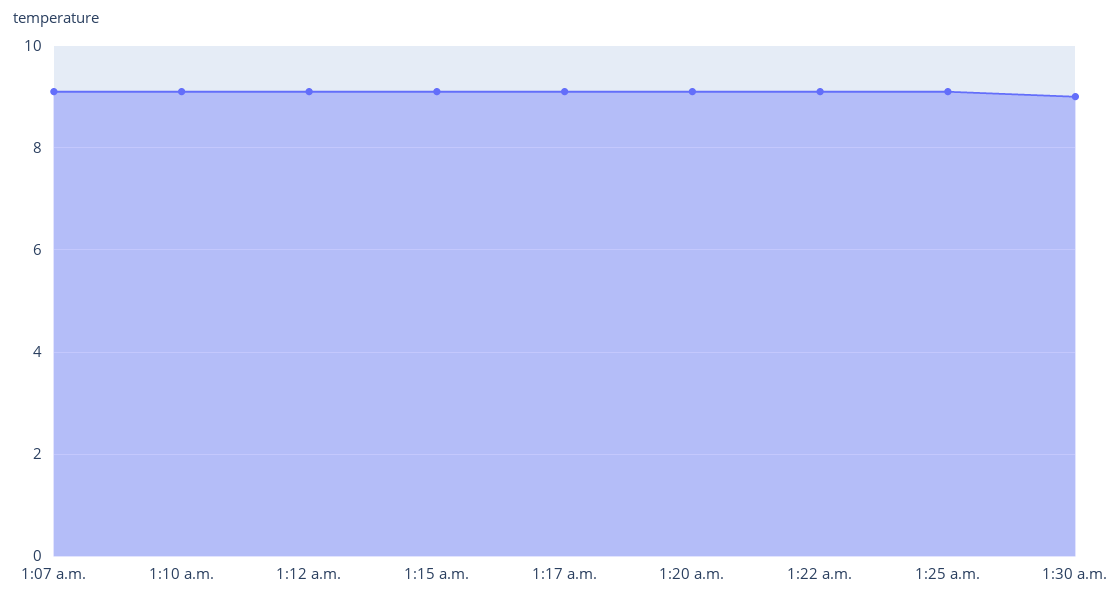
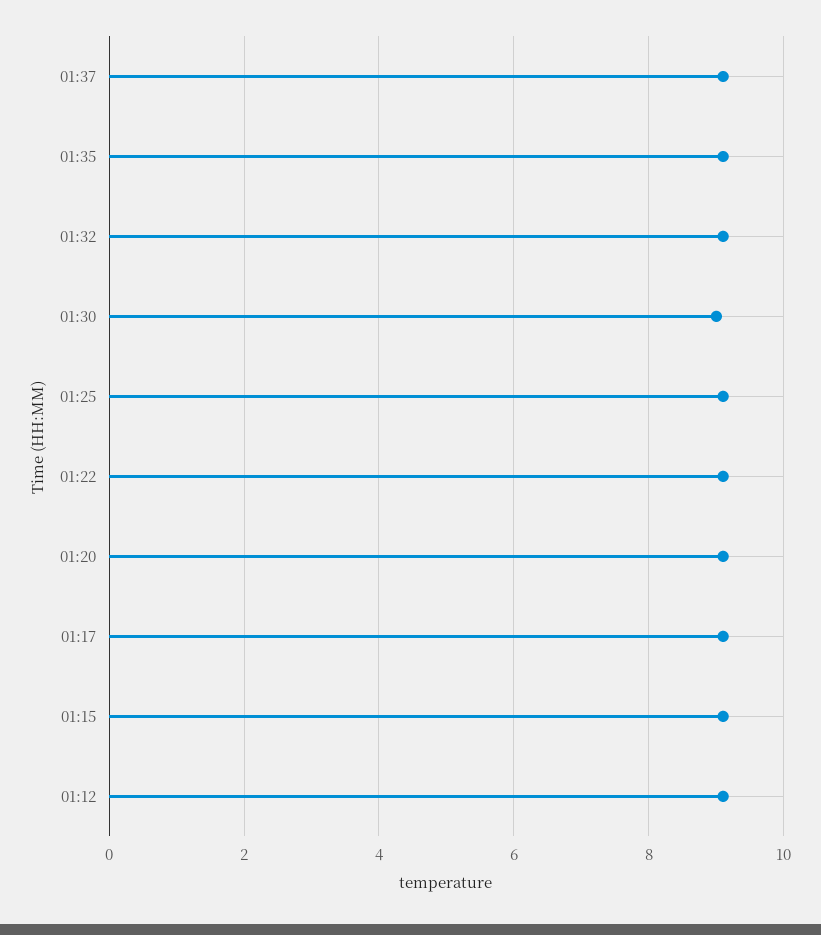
1:07 a.m.: 9 -> none
1:10 a.m.: 9 -> none
01:37: none -> 9
01:35: none -> 9
01:32: none -> 9

